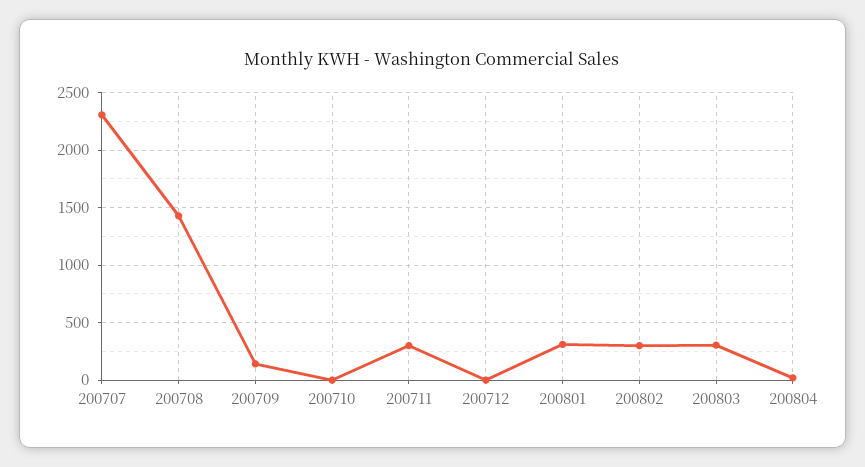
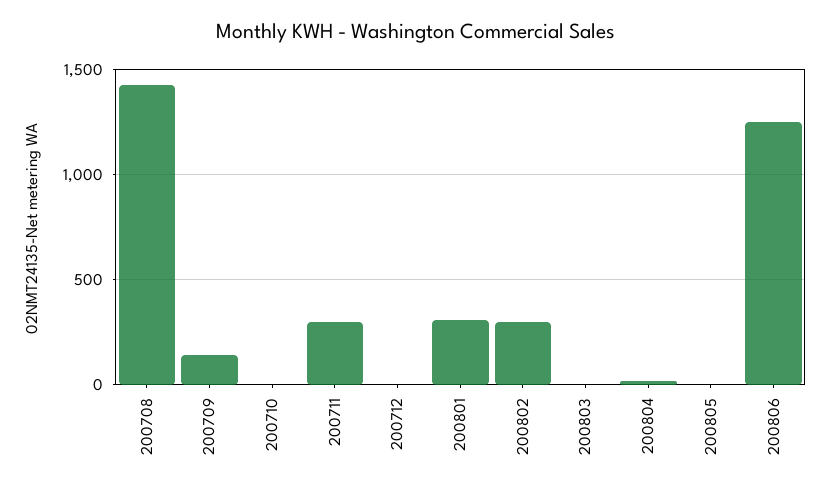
200707: 2300 -> none
200803: 300 -> 0
200805: none -> 0
200806: none -> 1250

